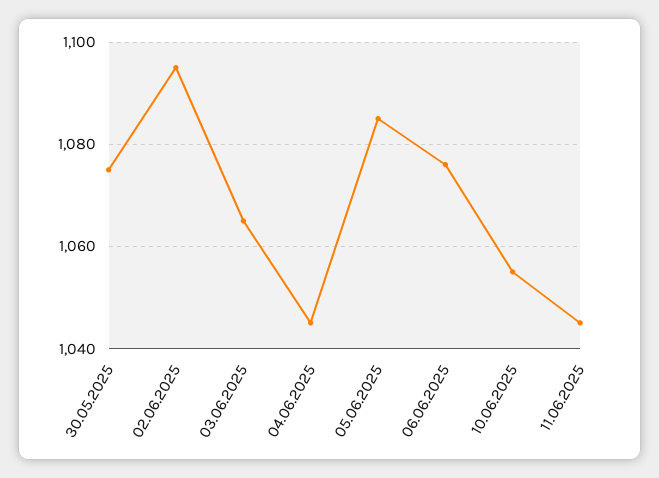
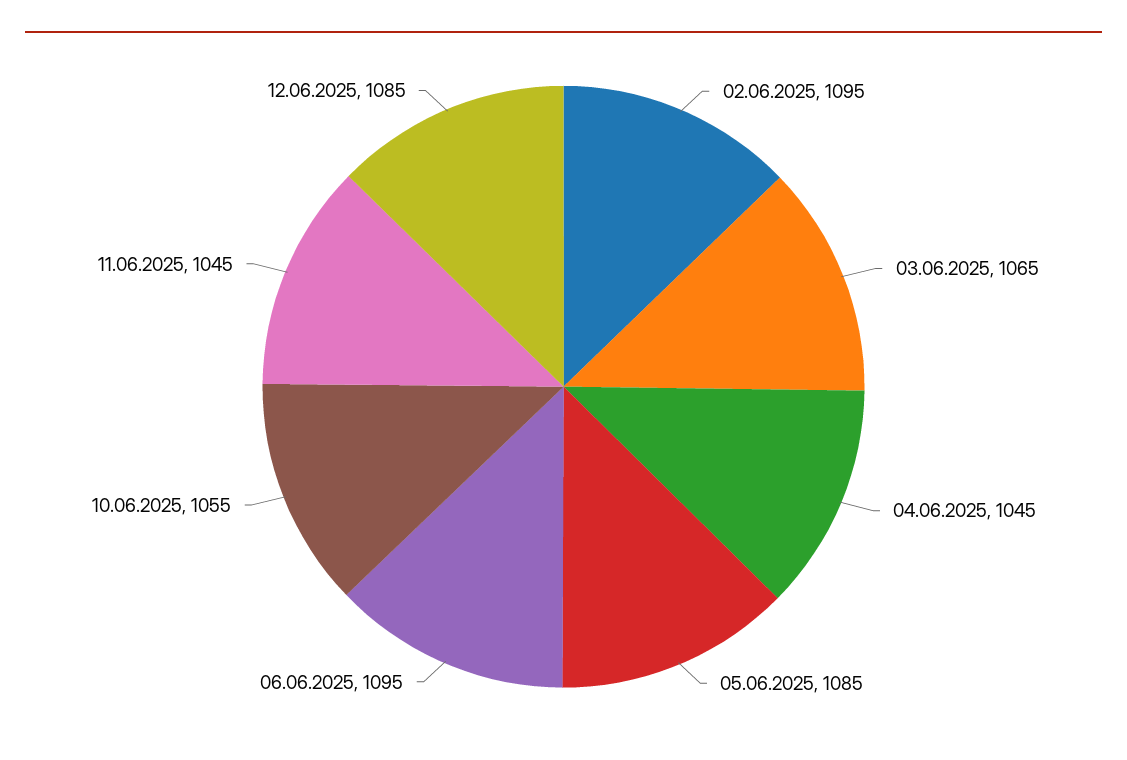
30.05.2025: 1075 -> none
06.06.2025: 1075 -> 1095
12.06.2025: none -> 1085

